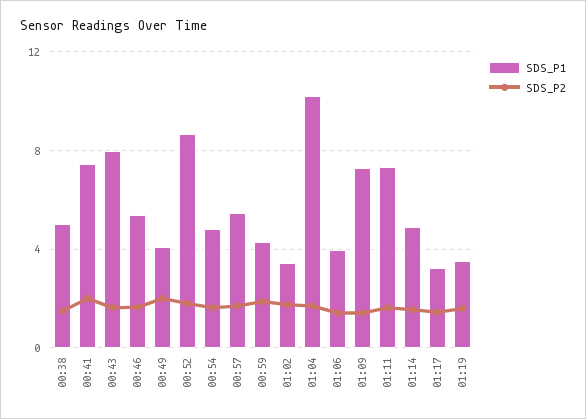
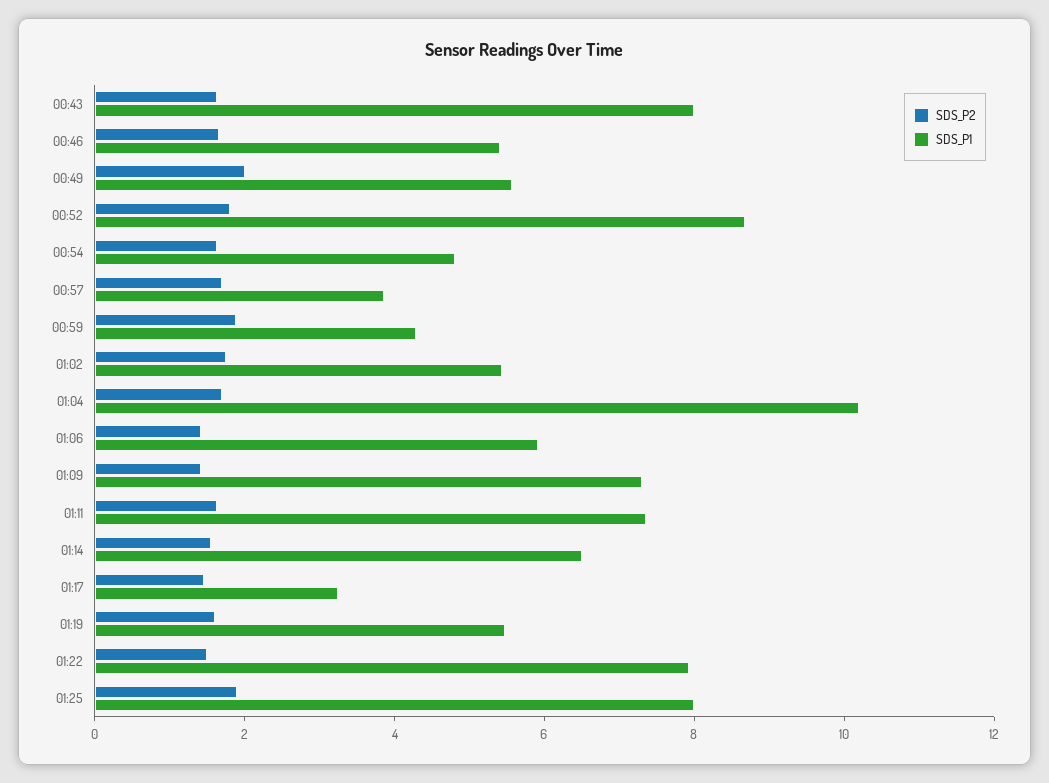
SDS_P1, 00:38: 5 -> none
SDS_P2, 00:38: 1.5 -> none
SDS_P1, 00:41: 7.5 -> none
SDS_P2, 00:41: 2 -> none
SDS_P1, 00:49: 4 -> 5.5
SDS_P1, 00:57: 5.5 -> 4
SDS_P1, 01:02: 3.5 -> 5.5
SDS_P1, 01:06: 4 -> 6
SDS_P1, 01:14: 5 -> 6.5
SDS_P1, 01:19: 3.5 -> 5.5
SDS_P2, 01:22: none -> 1.5
SDS_P1, 01:22: none -> 8
SDS_P2, 01:25: none -> 2
SDS_P1, 01:25: none -> 8

